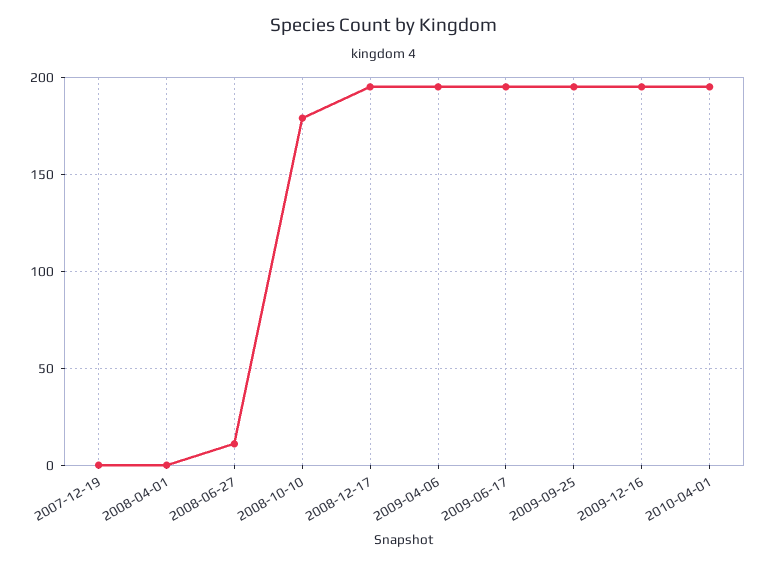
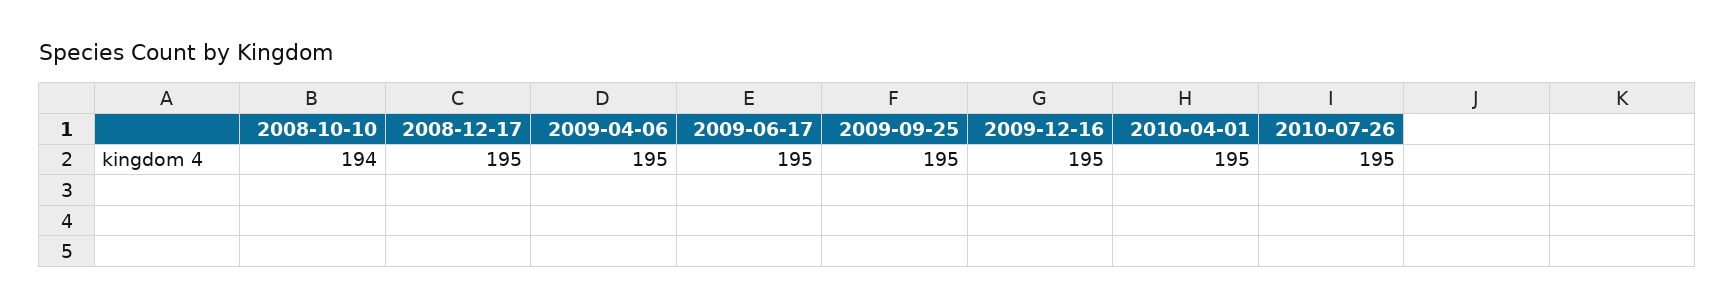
2007-12-19: 0 -> none
2008-04-01: 0 -> none
2008-06-27: 10 -> none
2008-10-10: 180 -> 194
2010-07-26: none -> 195

